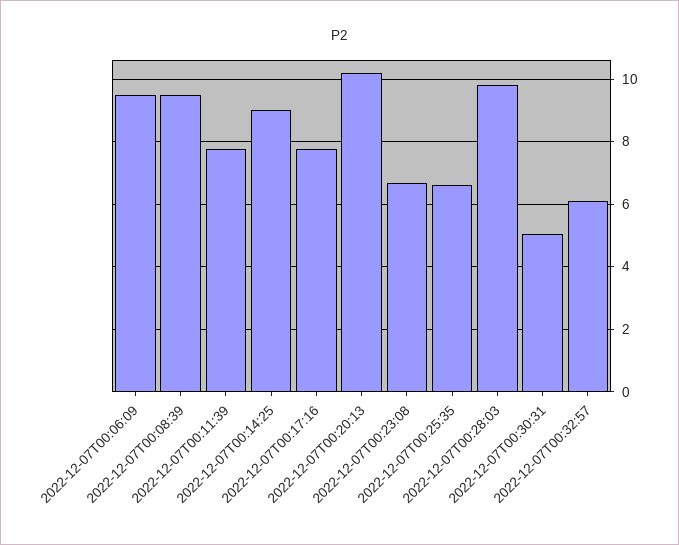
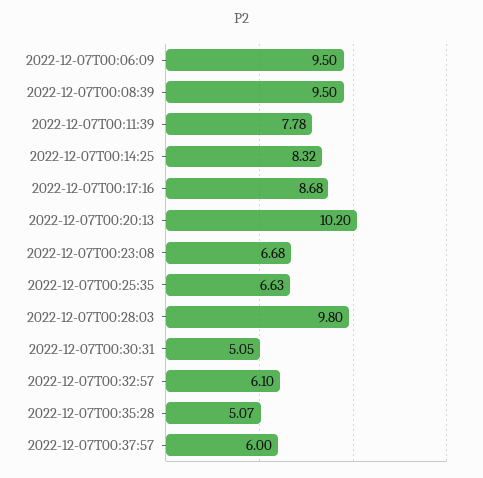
2022-12-07T00:14:25: 9 -> 8.32
2022-12-07T00:17:16: 7.8 -> 8.68
2022-12-07T00:35:28: none -> 5.07
2022-12-07T00:37:57: none -> 6

